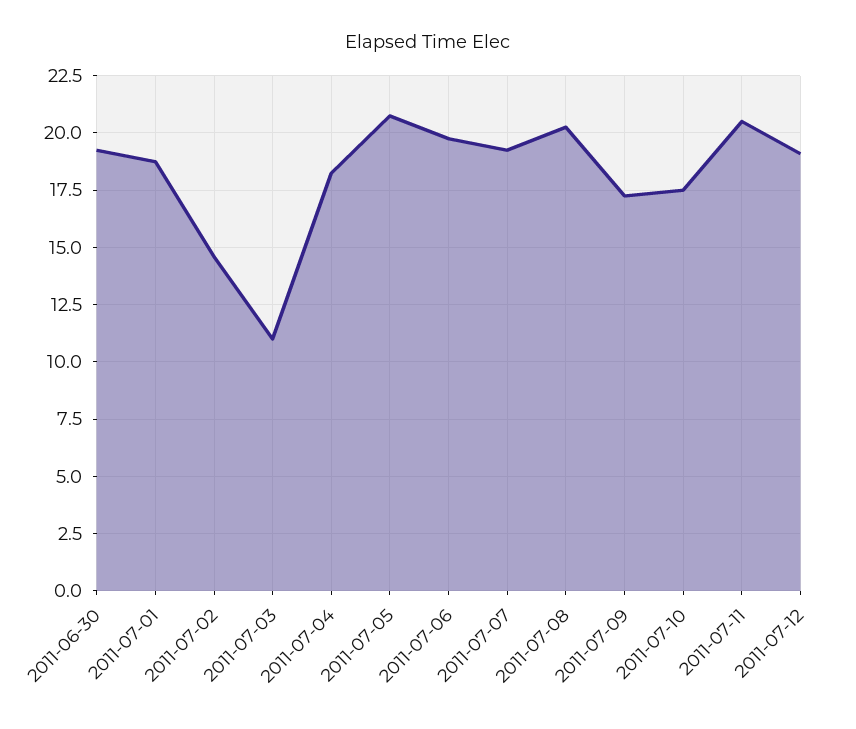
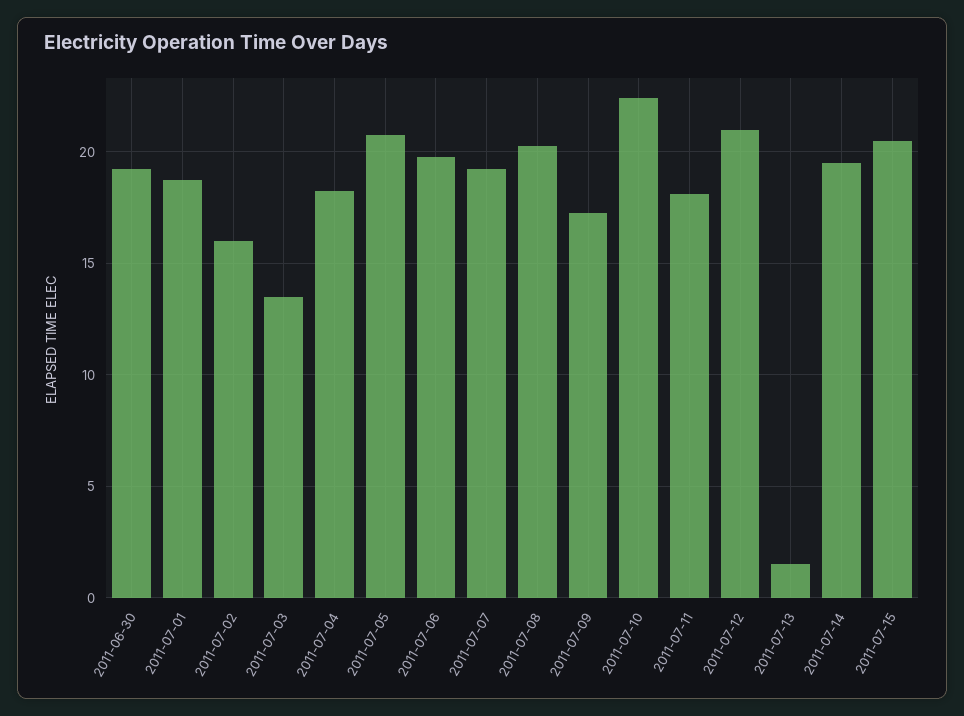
2011-07-02: 14.5 -> 16
2011-07-03: 11 -> 13.5
2011-07-10: 17.5 -> 22.5
2011-07-11: 20.5 -> 18
2011-07-12: 19 -> 21
2011-07-13: none -> 1.5
2011-07-14: none -> 19.5
2011-07-15: none -> 20.5

